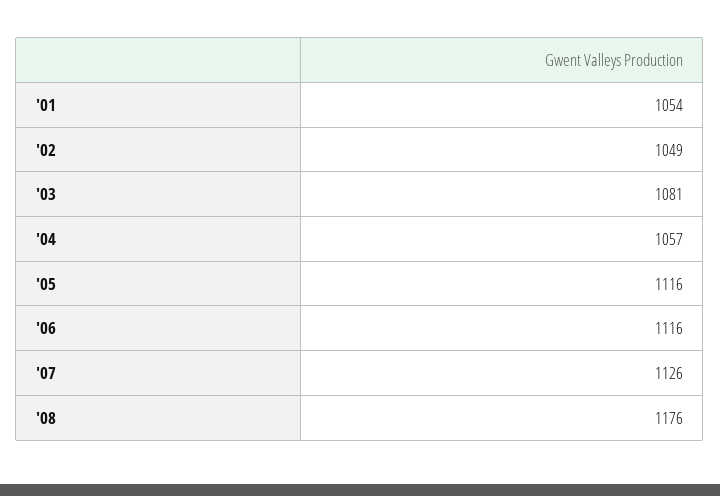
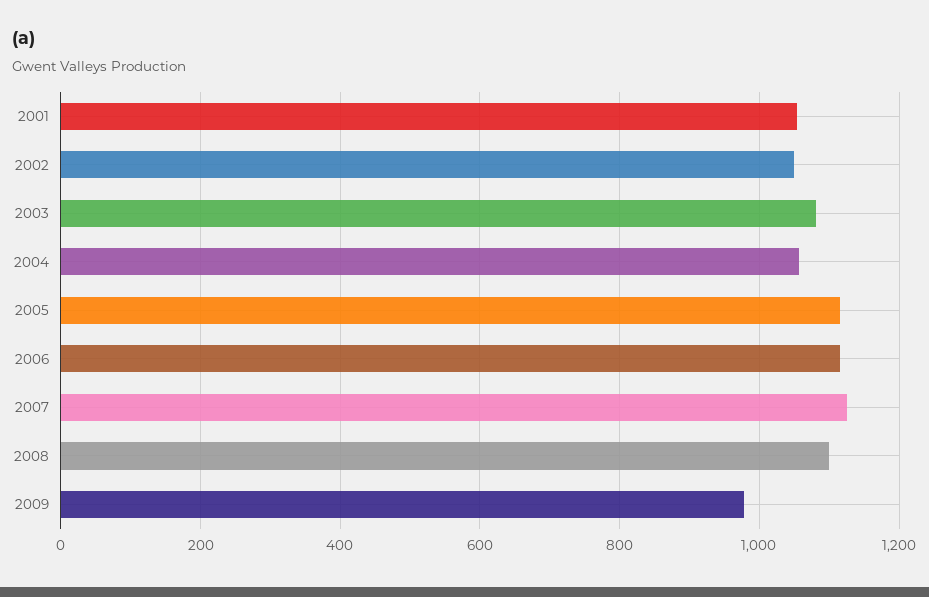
'08: 1176 -> 1100
2009: none -> 980

